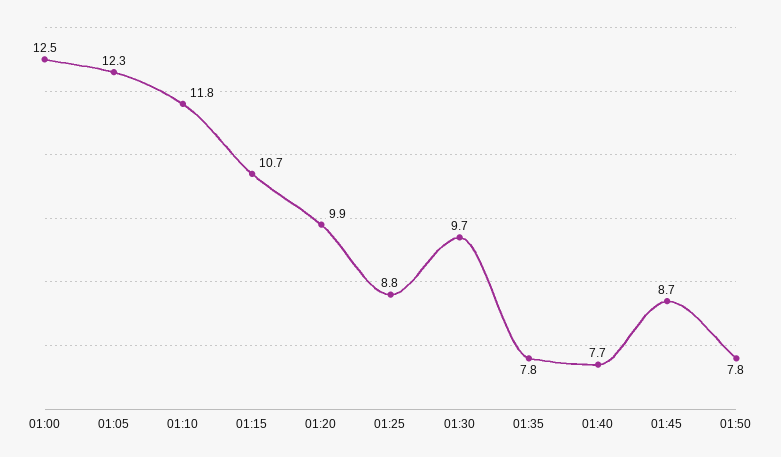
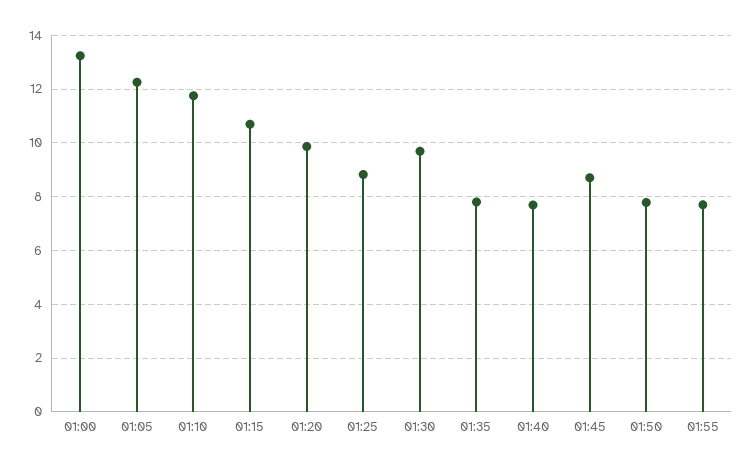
01:00: 12.5 -> 13.25
01:55: none -> 7.75

